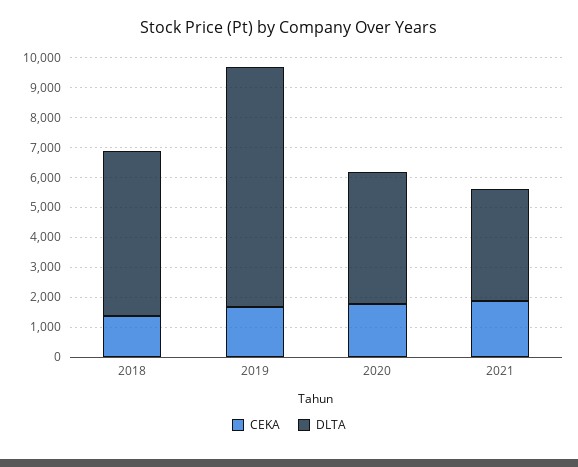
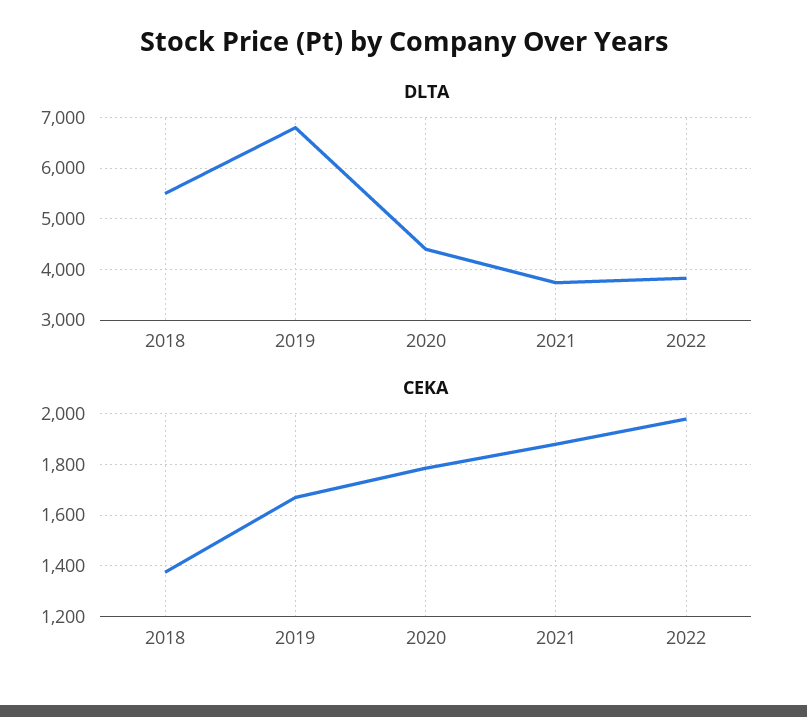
DLTA, 2019: 8000 -> 6800
DLTA, 2022: none -> 3800
CEKA, 2022: none -> 1975

